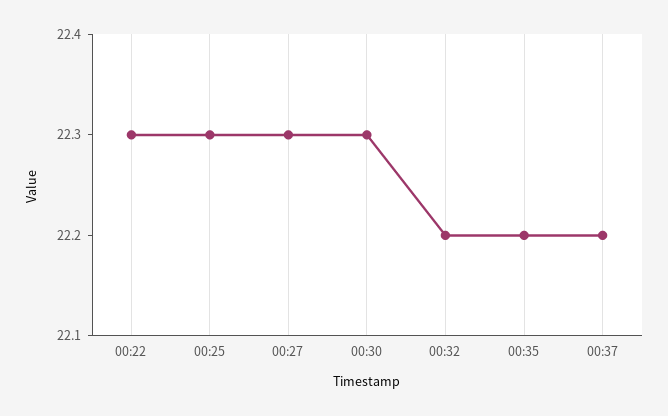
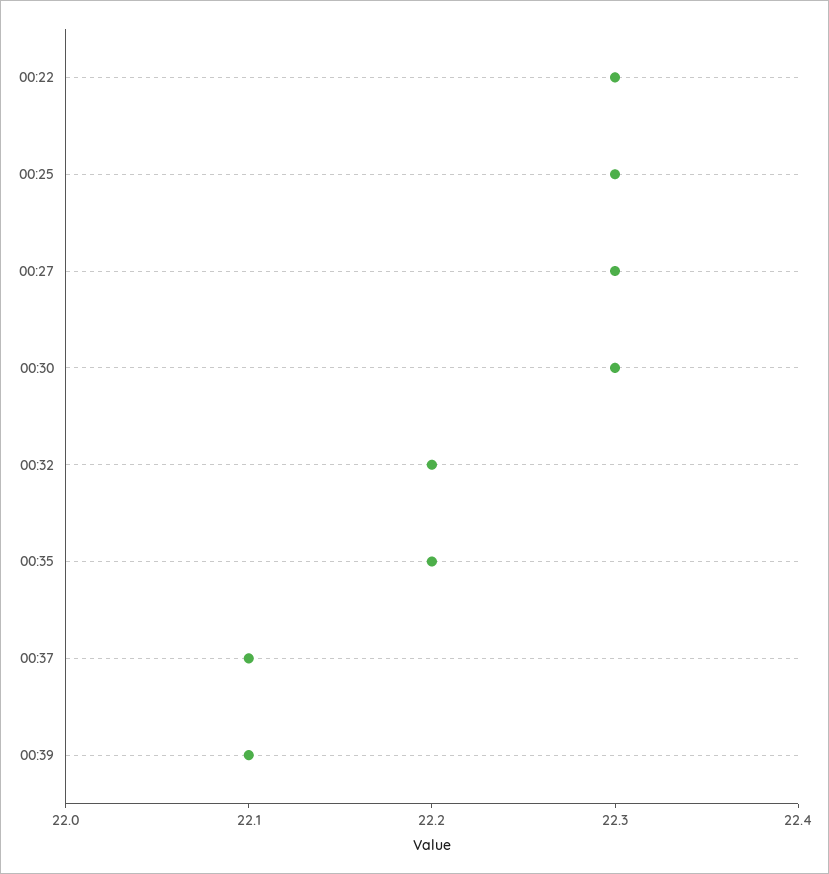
00:37: 22.2 -> 22.1
00:39: none -> 22.1

